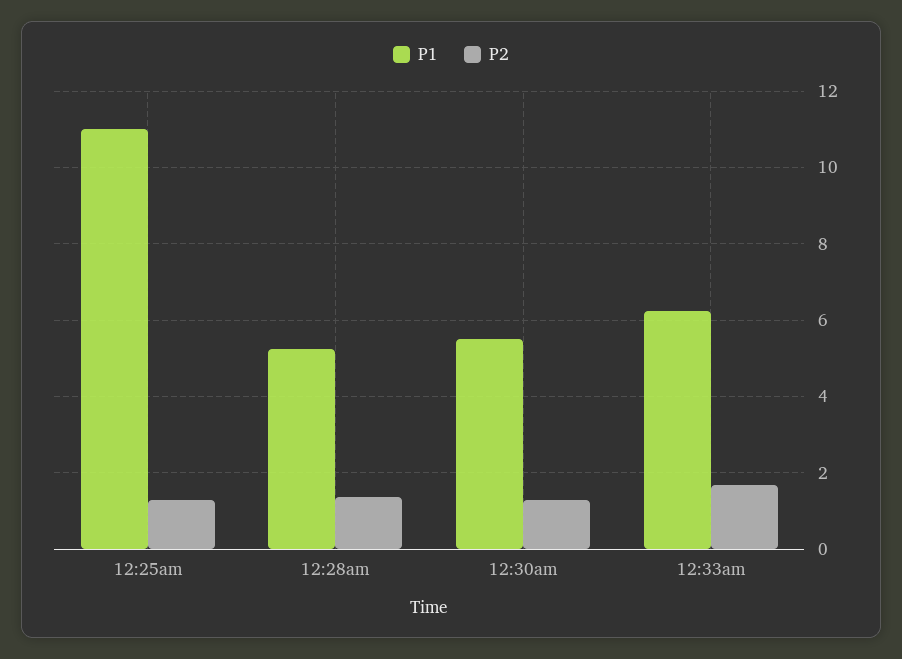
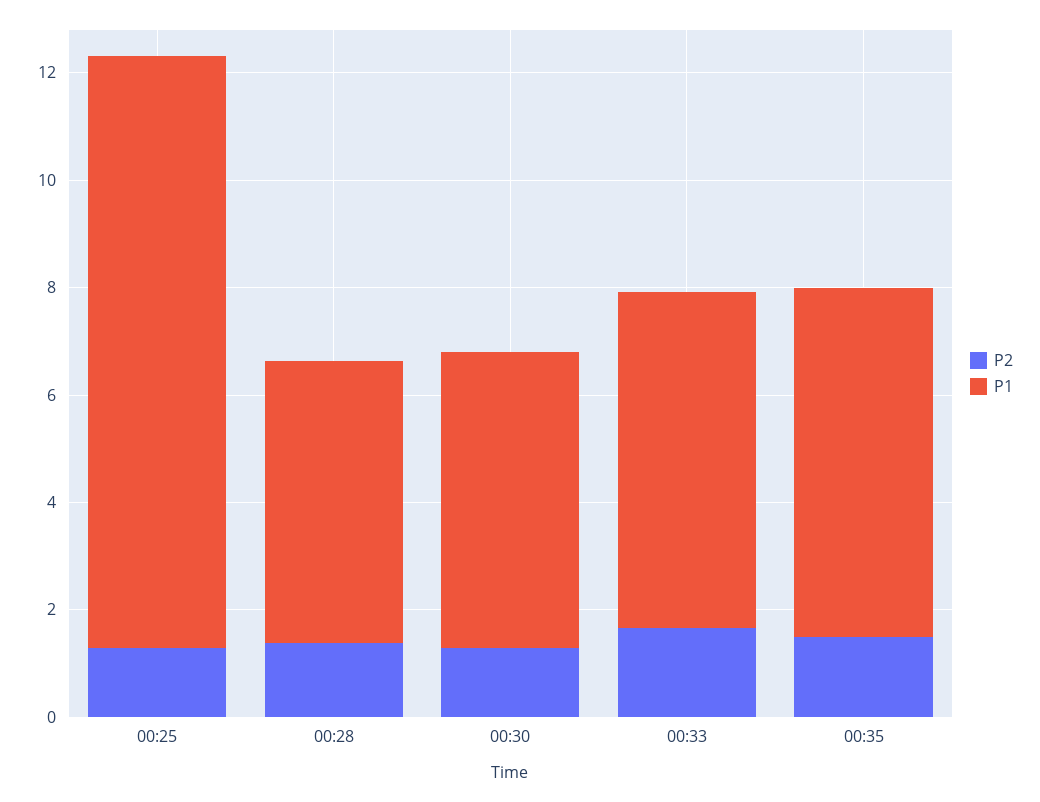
P2, 00:35: none -> 1.5
P1, 00:35: none -> 6.5

